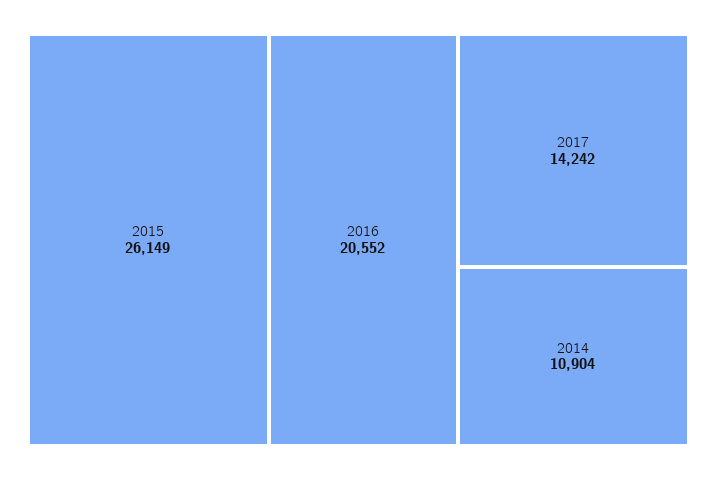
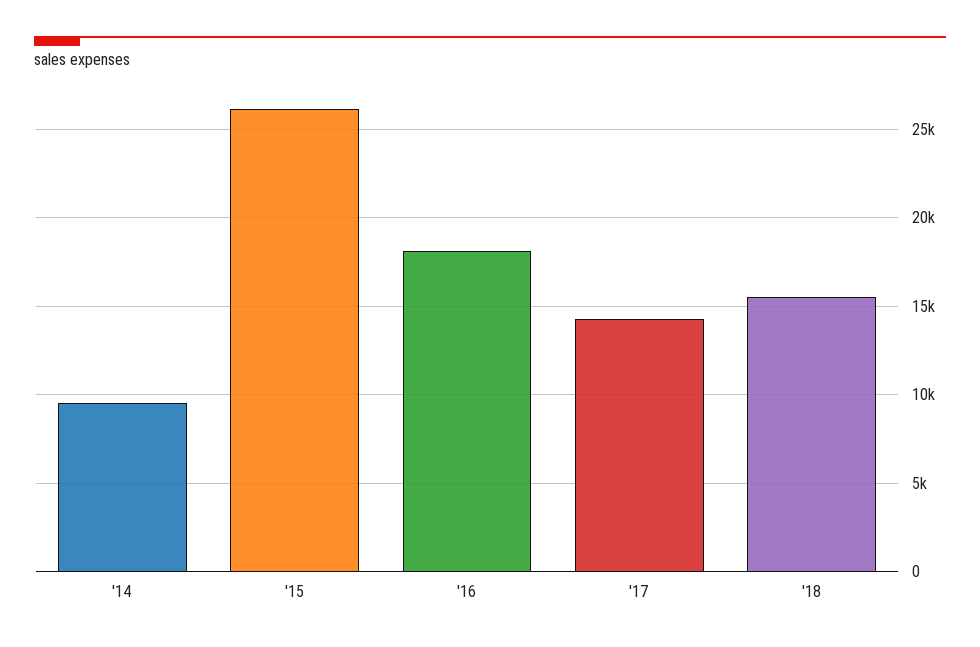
2016: 20552 -> 18000
2014: 10904 -> 9500
'18: none -> 15500

